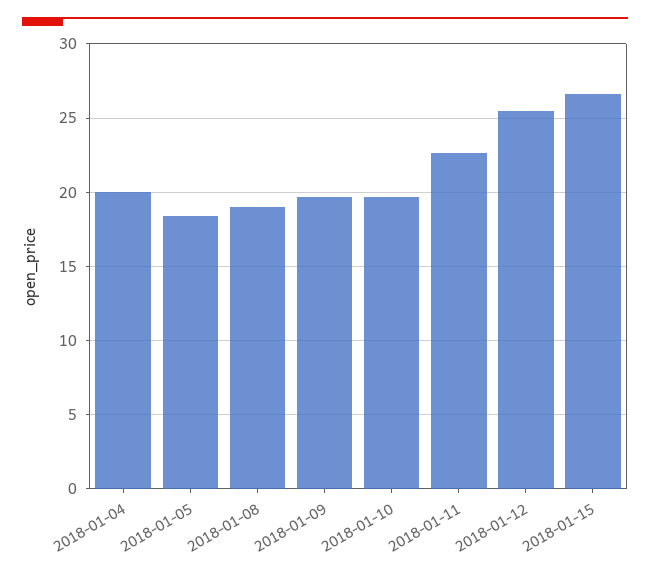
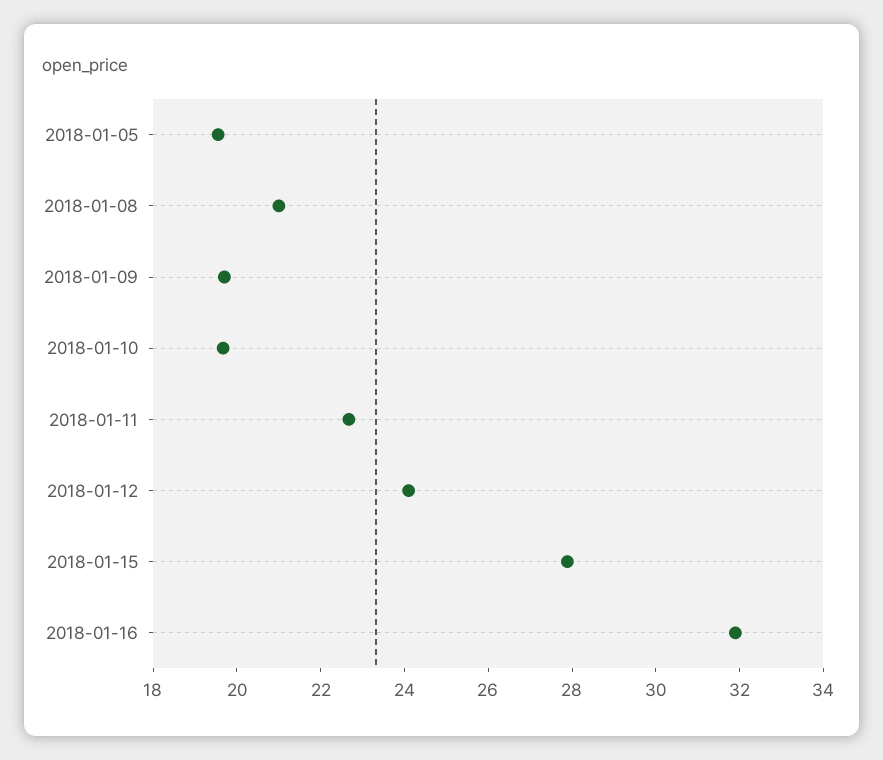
2018-01-04: 20 -> none
2018-01-05: 18.5 -> 19.5
2018-01-08: 19 -> 21
2018-01-12: 25.5 -> 24
2018-01-15: 26.5 -> 28
2018-01-16: none -> 32

